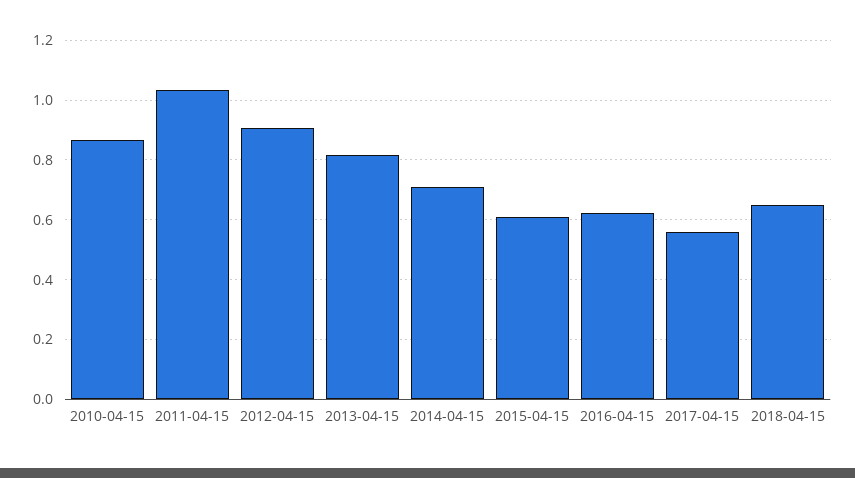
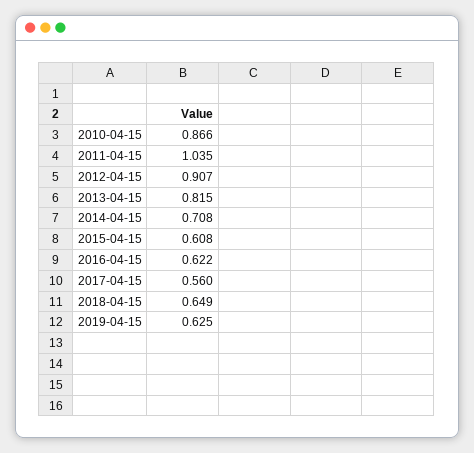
2019-04-15: none -> 0.625

